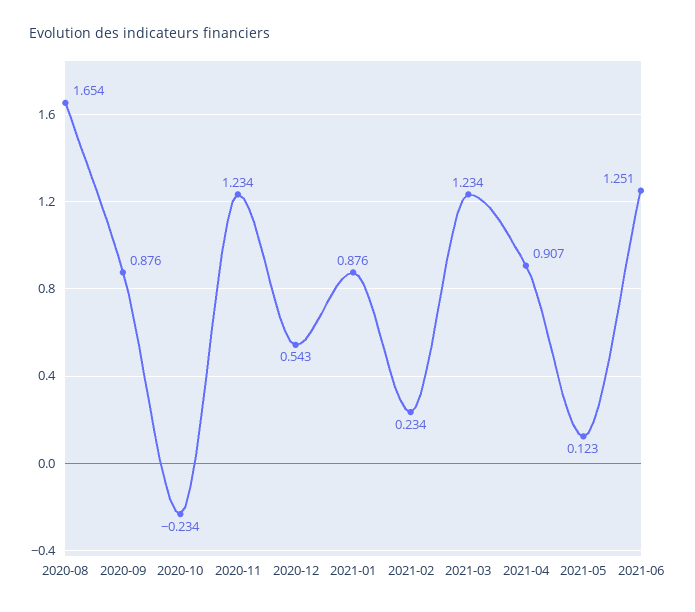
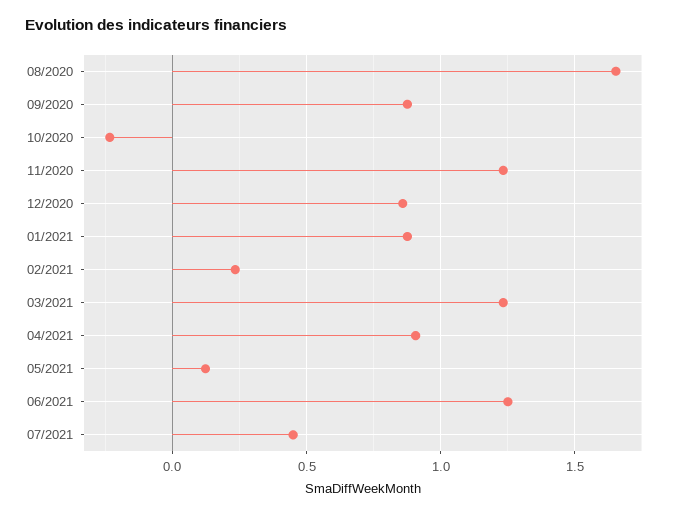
2020-12: 0.543 -> 0.85
07/2021: none -> 0.45

